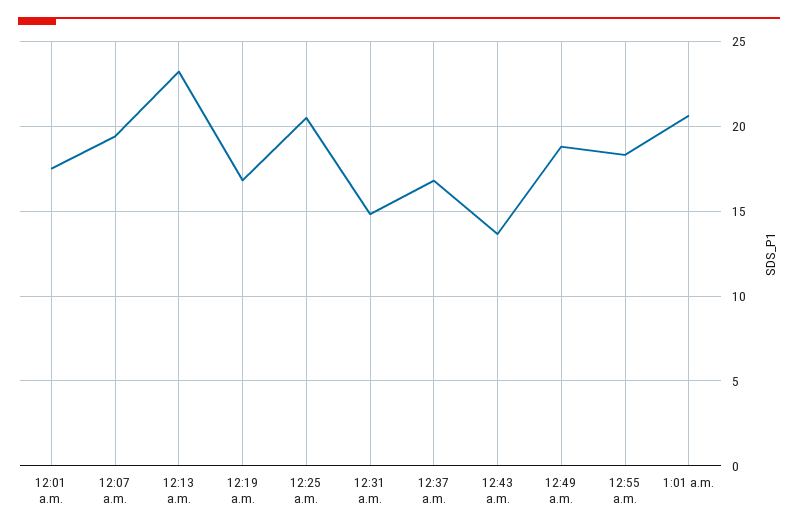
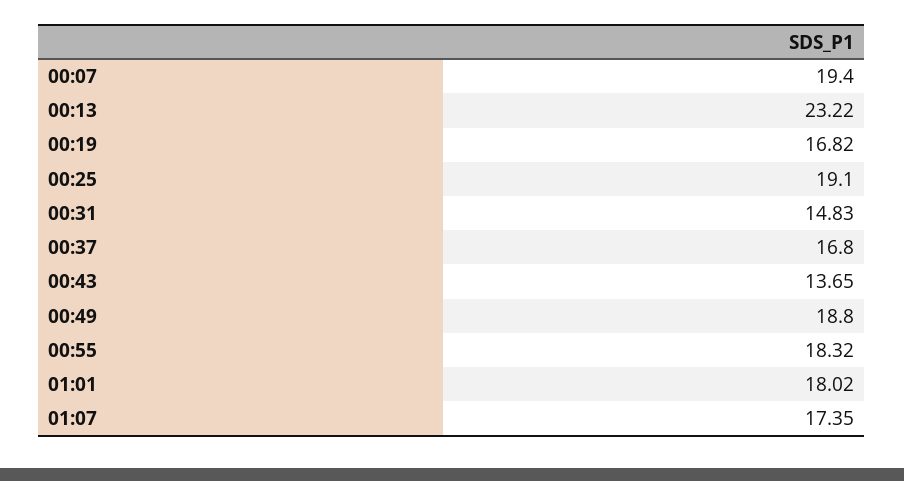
12:01 a.m.: 17.5 -> none
12:25 a.m.: 20.5 -> 19.1
1:01 a.m.: 20.5 -> 18.02
01:07: none -> 17.35

